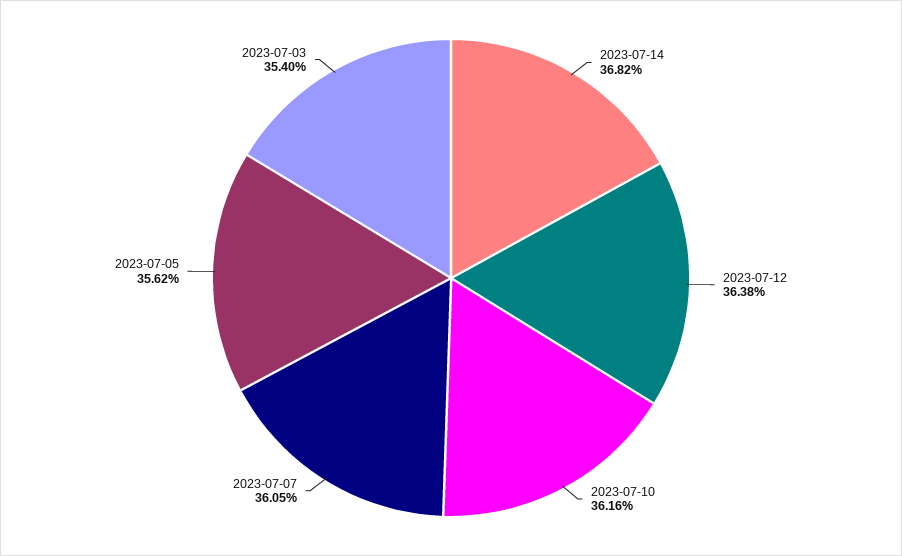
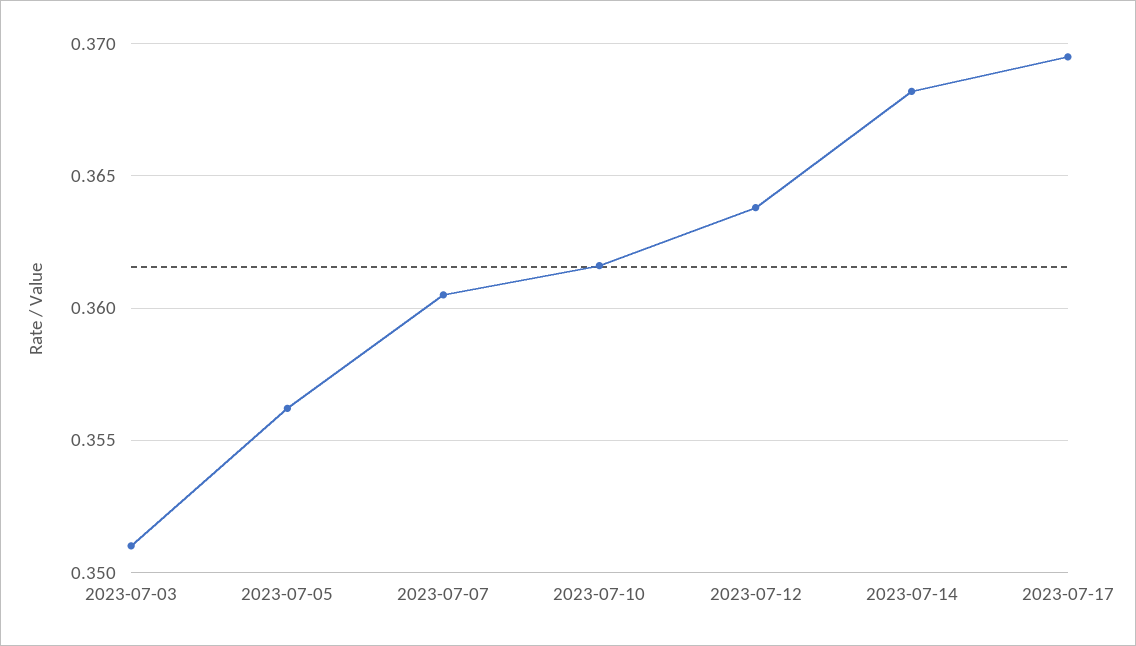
2023-07-03: 0.354 -> 0.351
2023-07-17: none -> 0.3695

